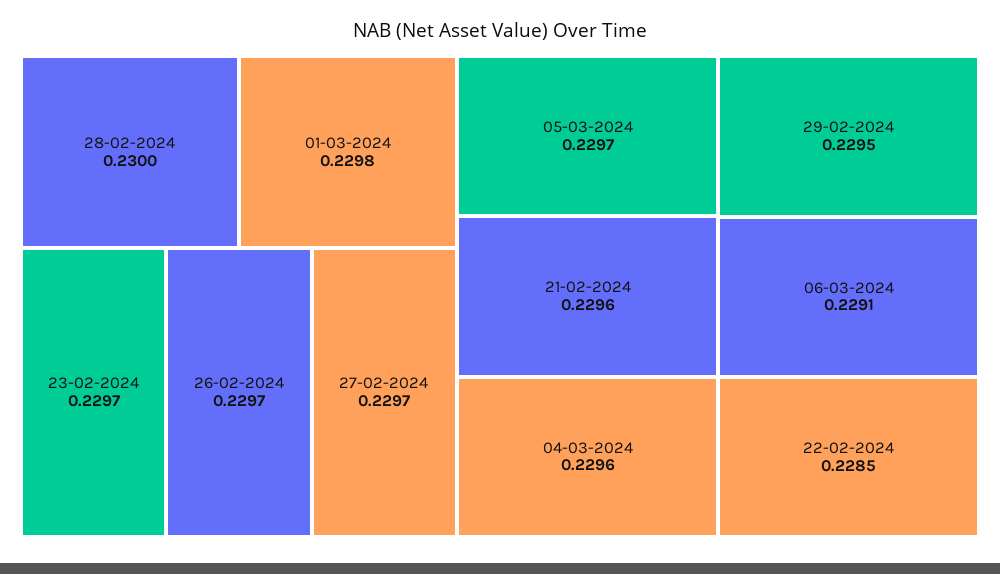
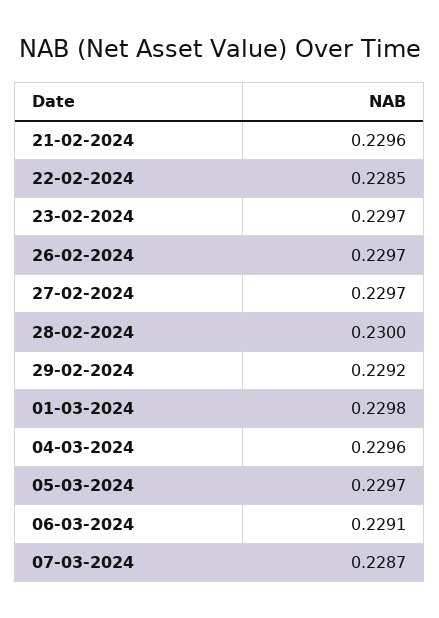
29-02-2024: 0.2295 -> 0.2292
07-03-2024: none -> 0.2287

